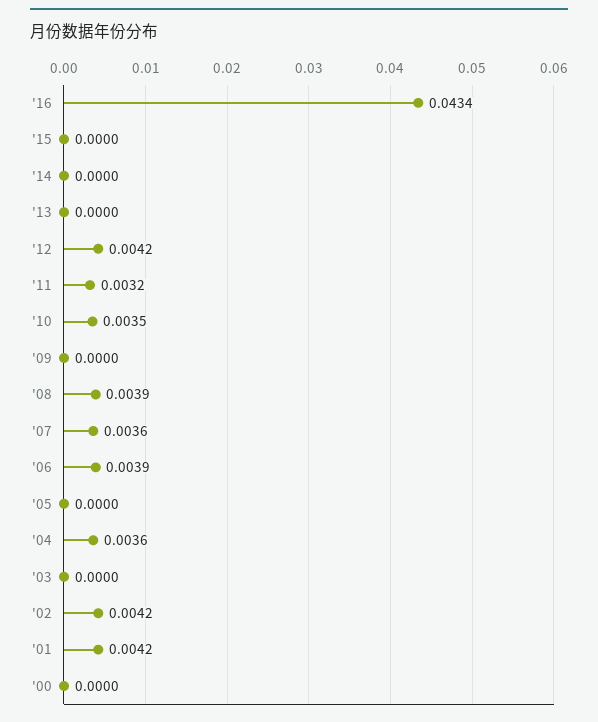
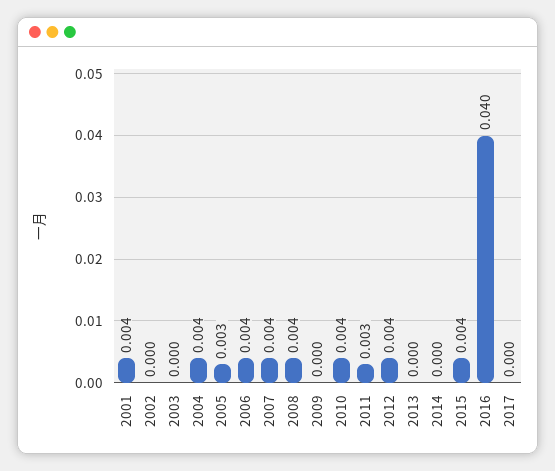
'16: 0.0434 -> 0.04
'15: 0 -> 0.004
'05: 0 -> 0.003
'02: 0.0042 -> 0
'00: 0 -> none
2017: none -> 0

